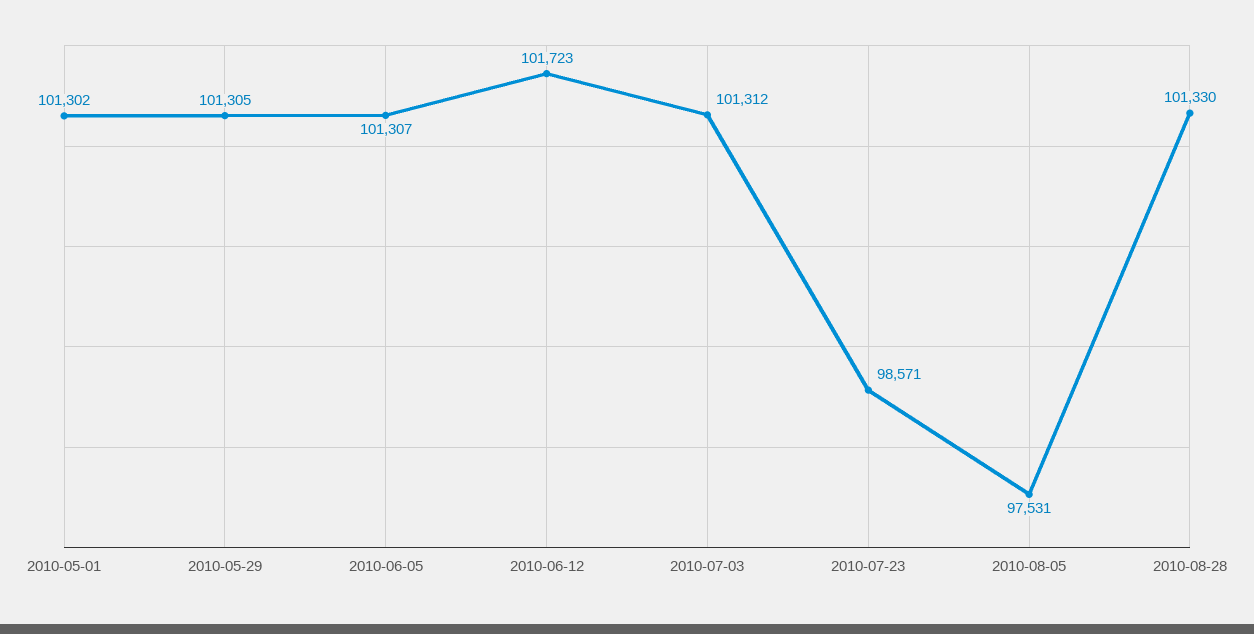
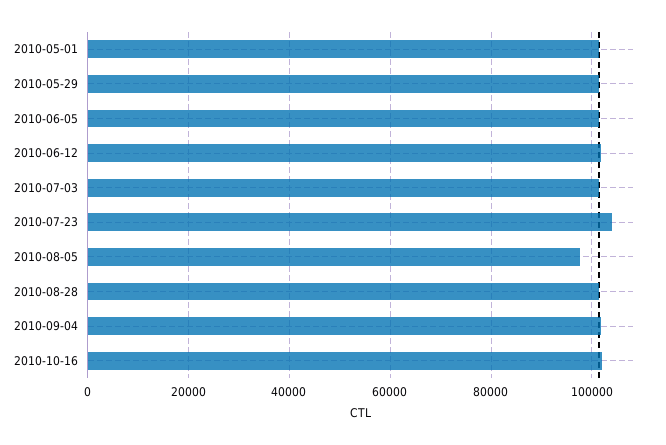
2010-07-23: 98571 -> 104000
2010-09-04: none -> 102000
2010-10-16: none -> 102000

